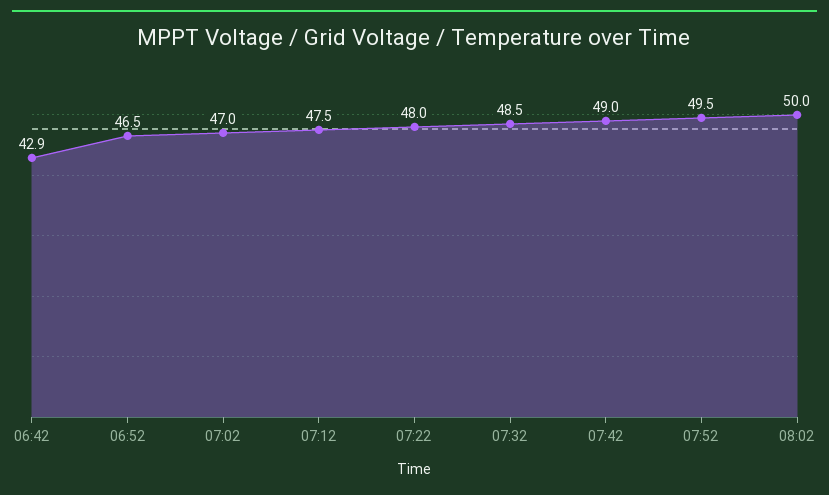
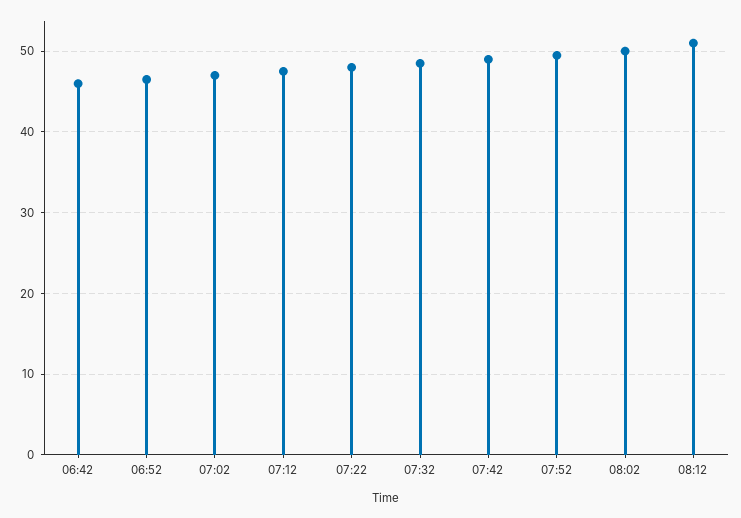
06:42: 42.9 -> 46
08:12: none -> 51

